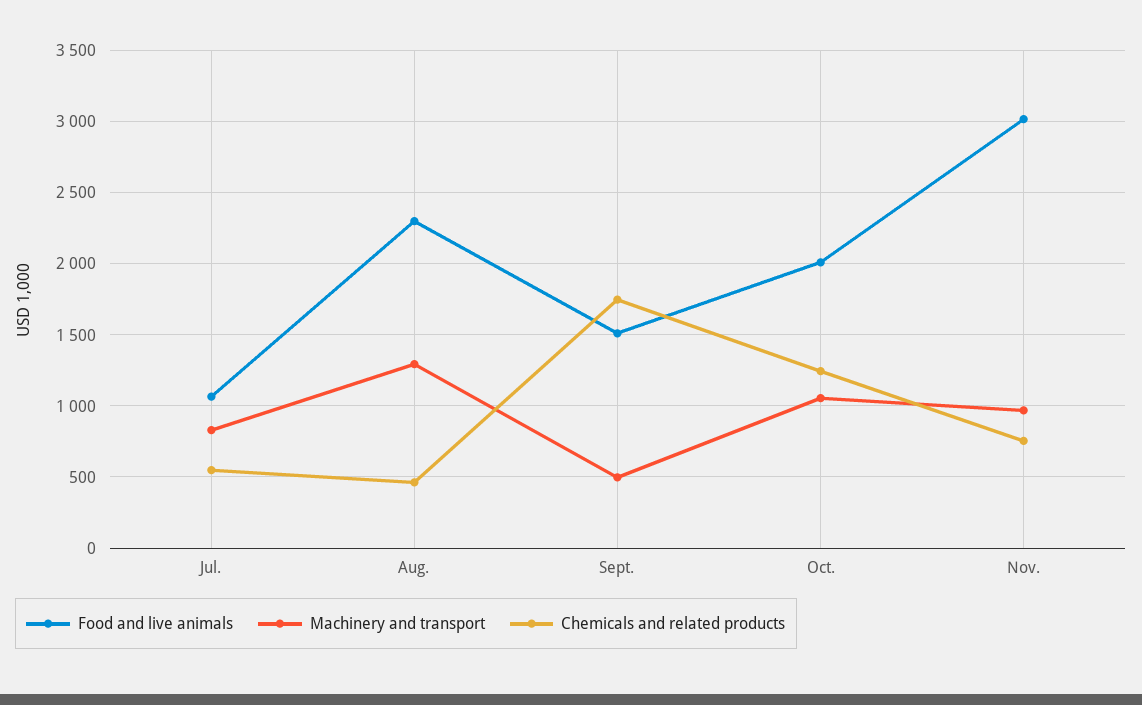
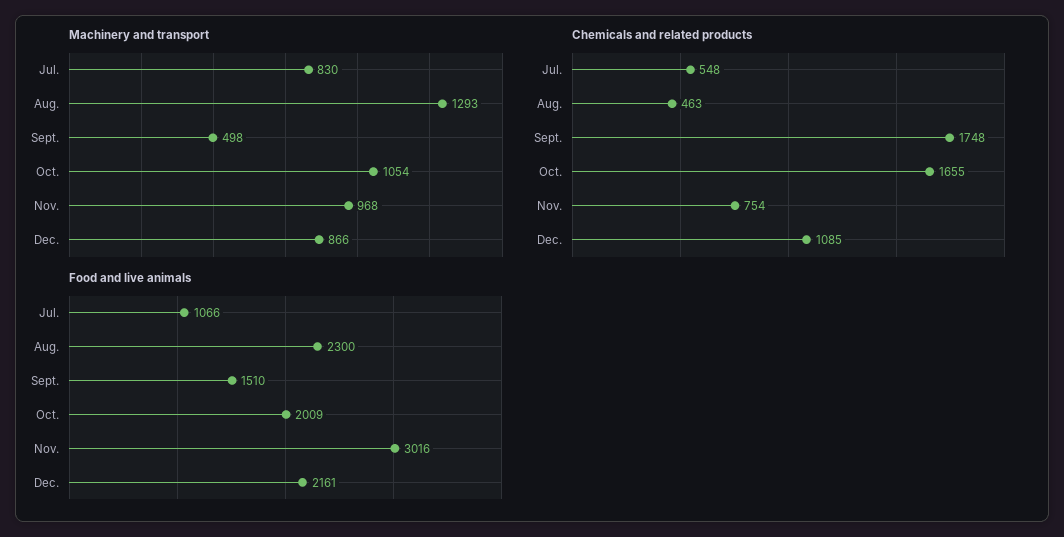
Chemicals and related products, Oct.: 1250 -> 1655
Machinery and transport, Dec.: none -> 866
Chemicals and related products, Dec.: none -> 1085
Food and live animals, Dec.: none -> 2161

